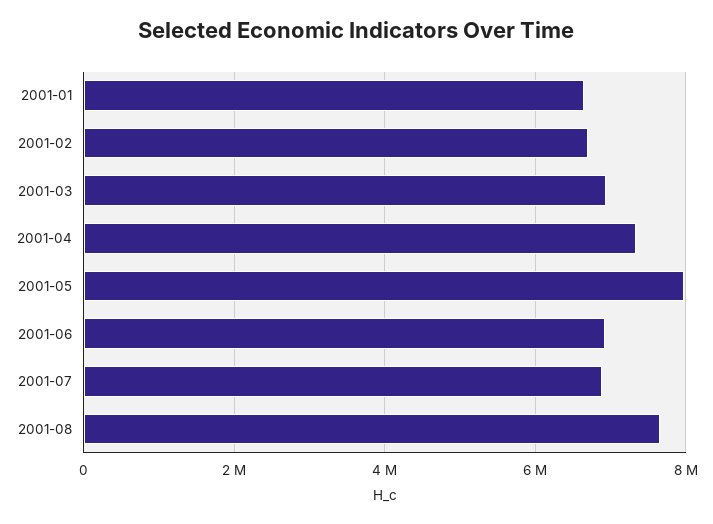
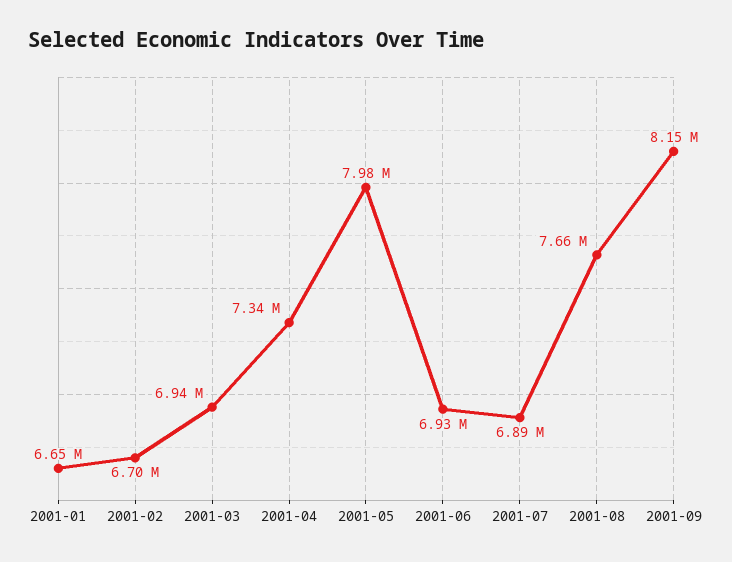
2001-09: none -> 8150000

